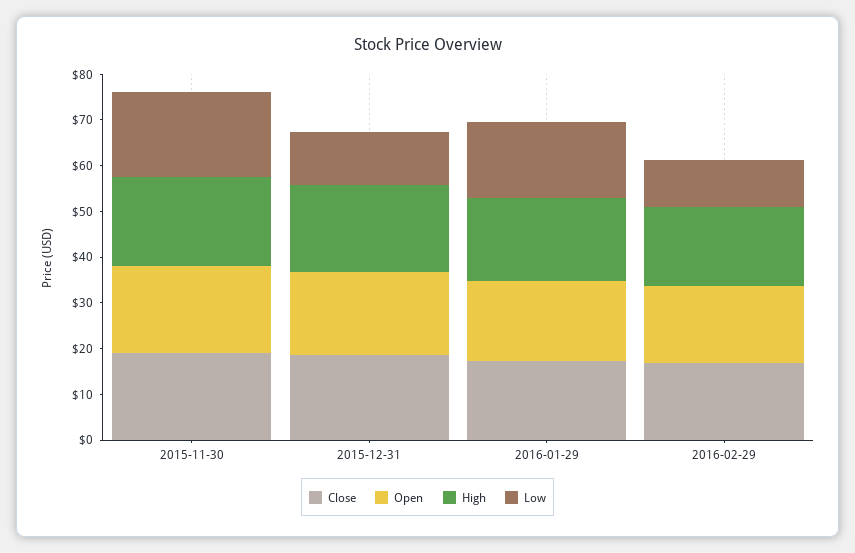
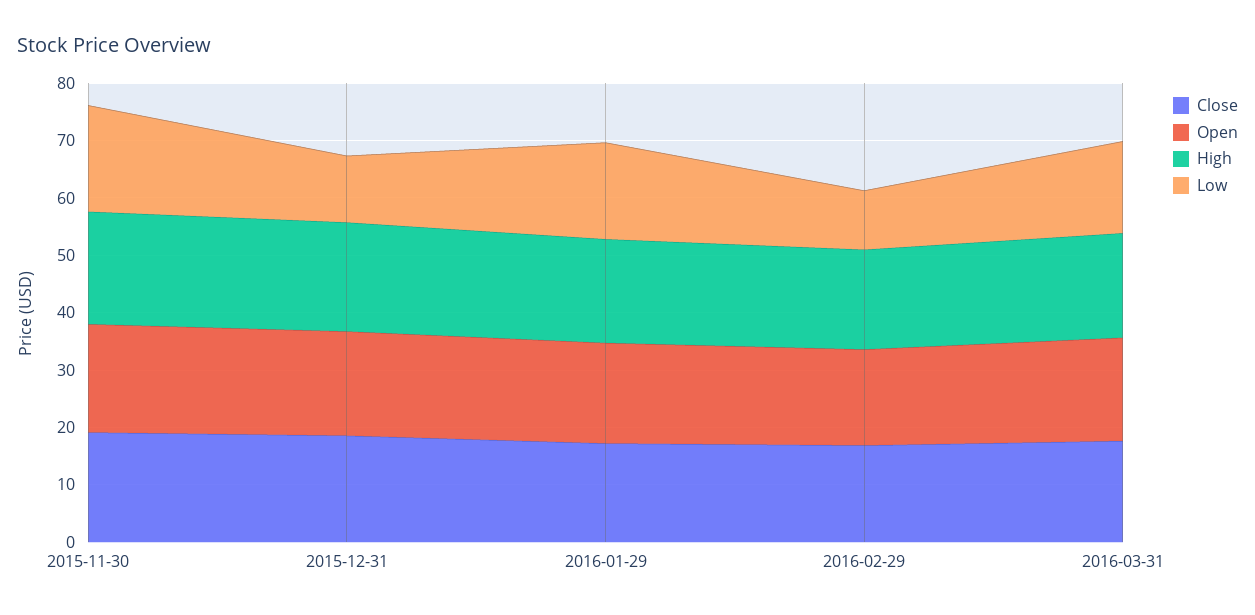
Close, 2016-03-31: none -> 18
Open, 2016-03-31: none -> 18
High, 2016-03-31: none -> 18
Low, 2016-03-31: none -> 16

